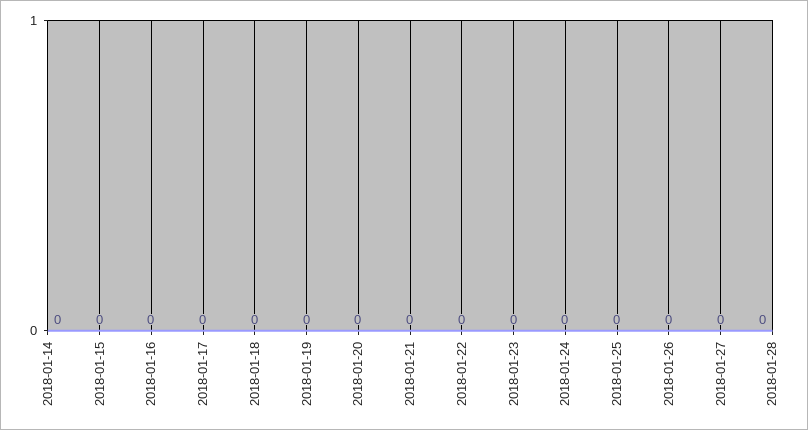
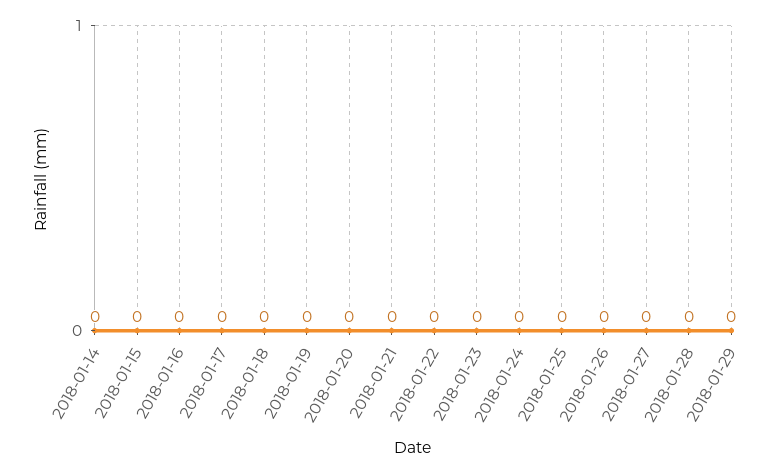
2018-01-29: none -> 0

